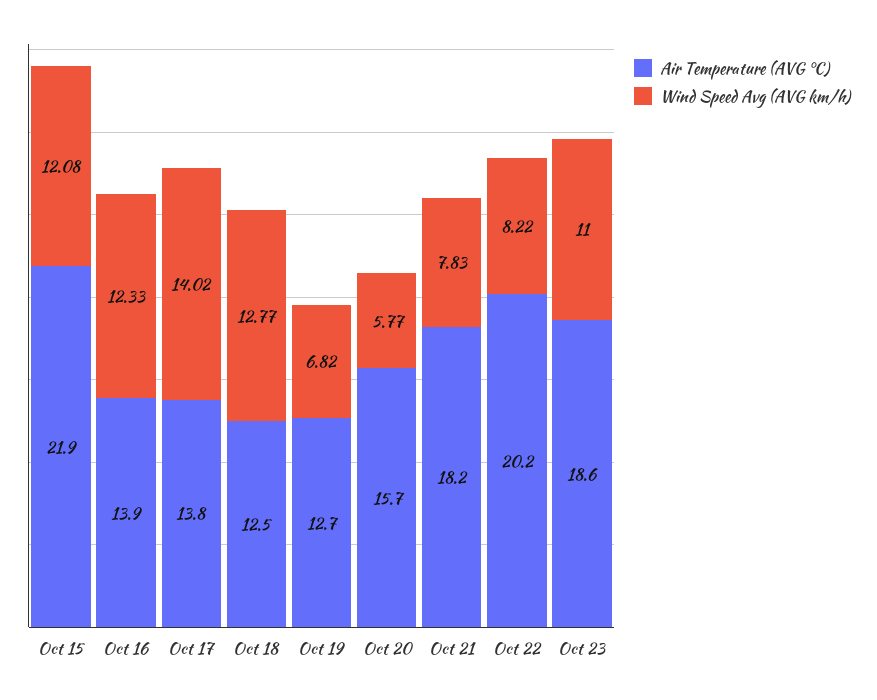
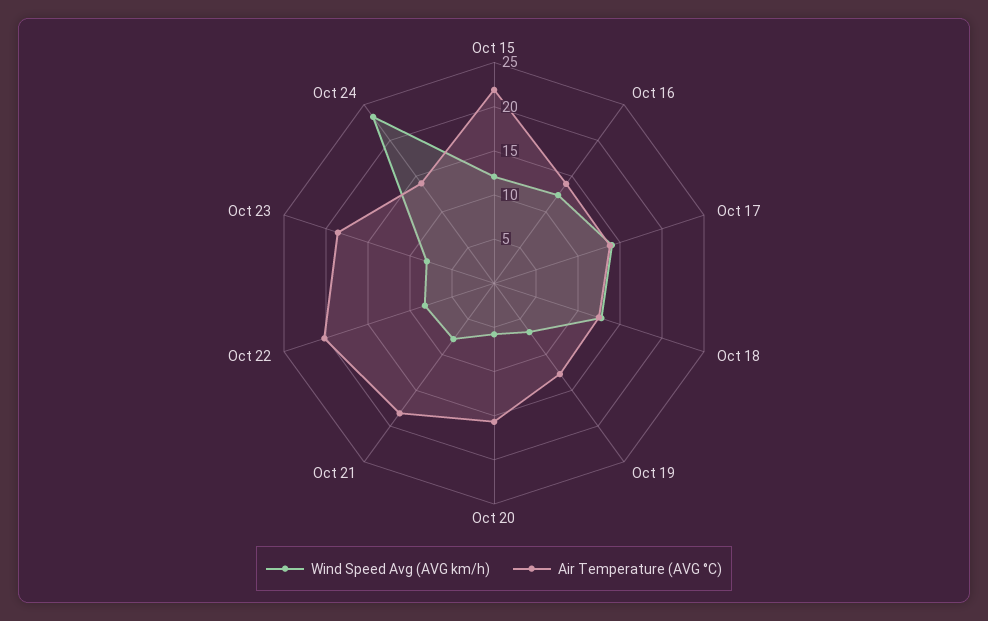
Wind Speed Avg (AVG km/h), Oct 23: 11 -> 8
Wind Speed Avg (AVG km/h), Oct 24: none -> 23
Air Temperature (AVG °C), Oct 24: none -> 14

